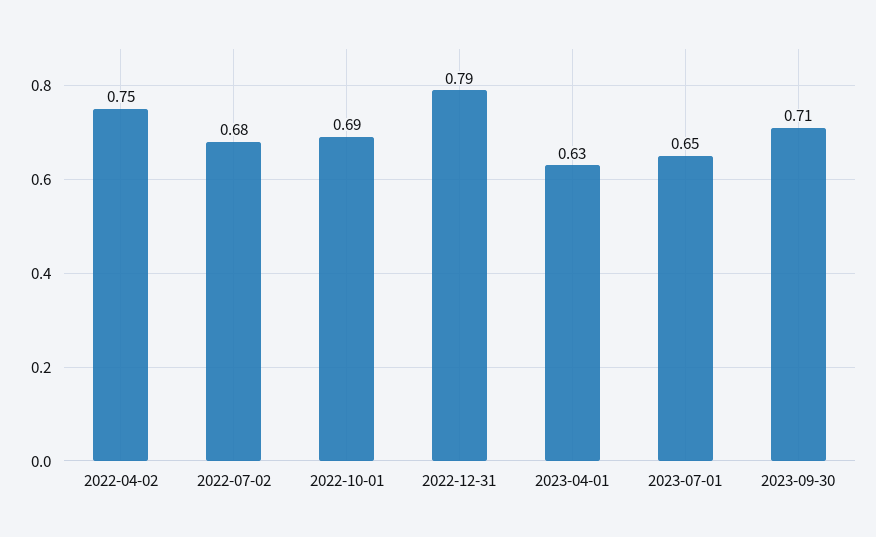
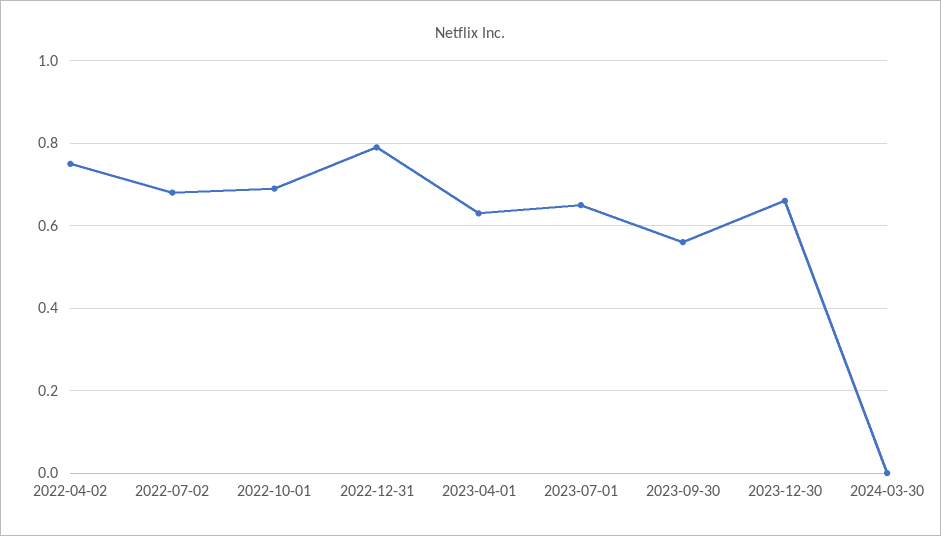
2023-09-30: 0.71 -> 0.55
2023-12-30: none -> 0.65
2024-03-30: none -> 0

